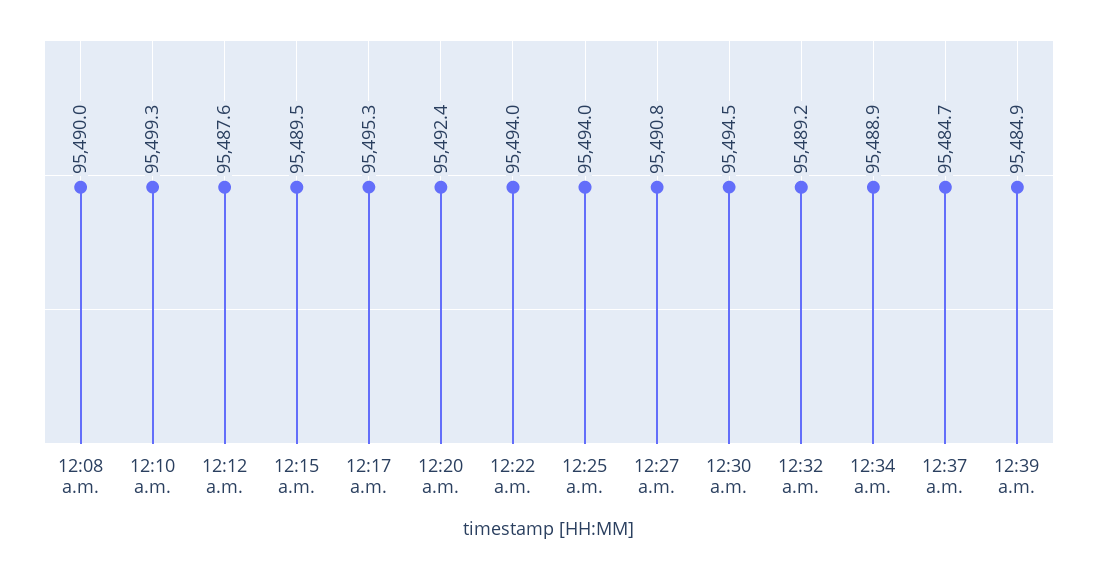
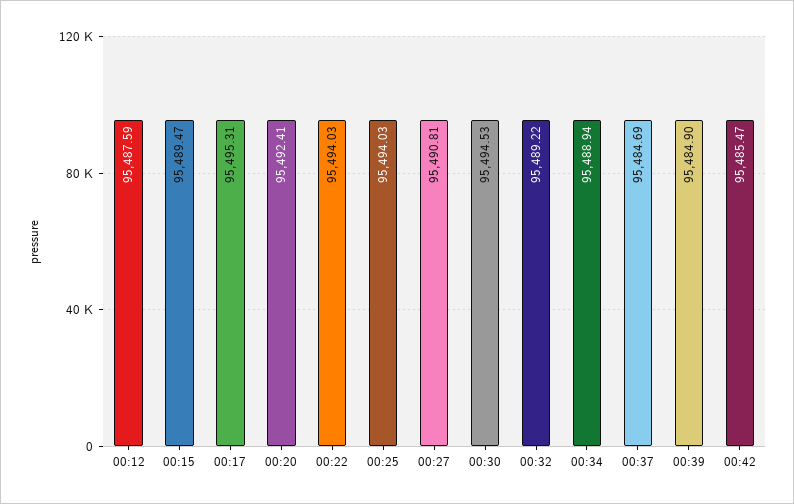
12:08 a.m.: 95490 -> none
12:10 a.m.: 95499.3 -> none
00:42: none -> 95485.47

